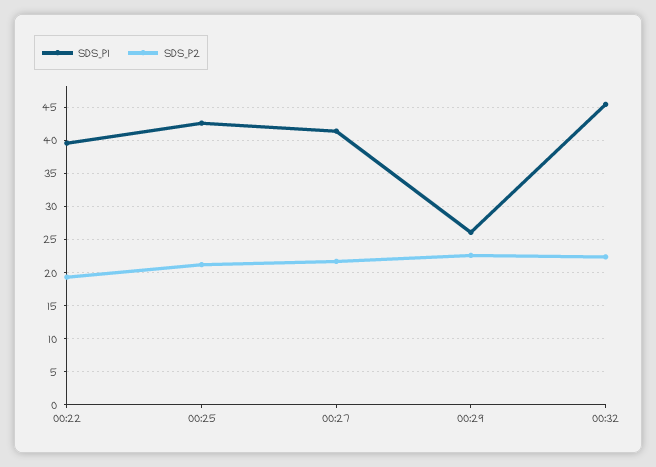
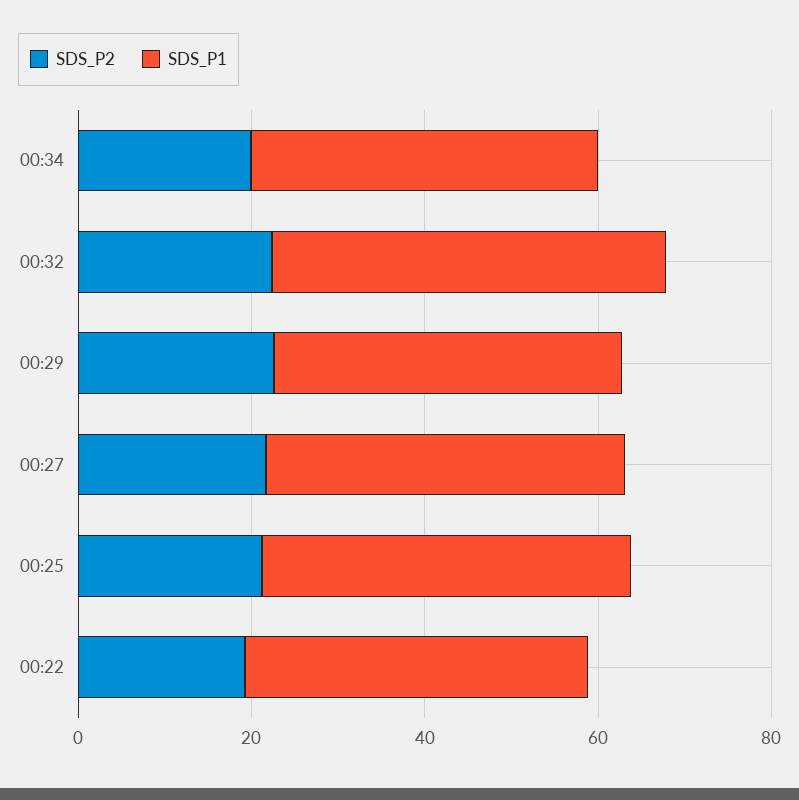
SDS_P1, 00:29: 26 -> 40
SDS_P2, 00:34: none -> 20
SDS_P1, 00:34: none -> 40

